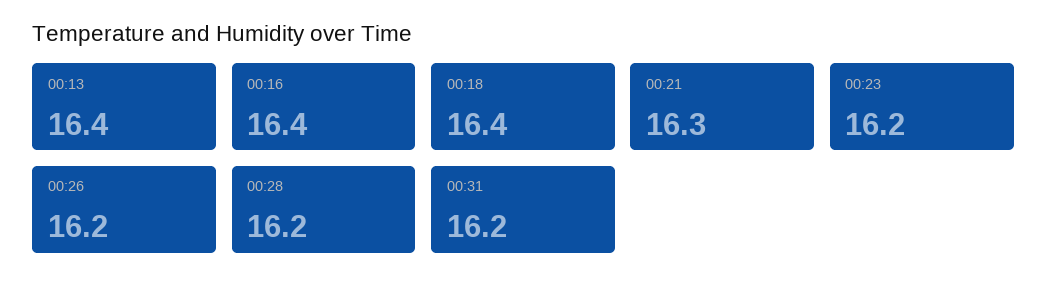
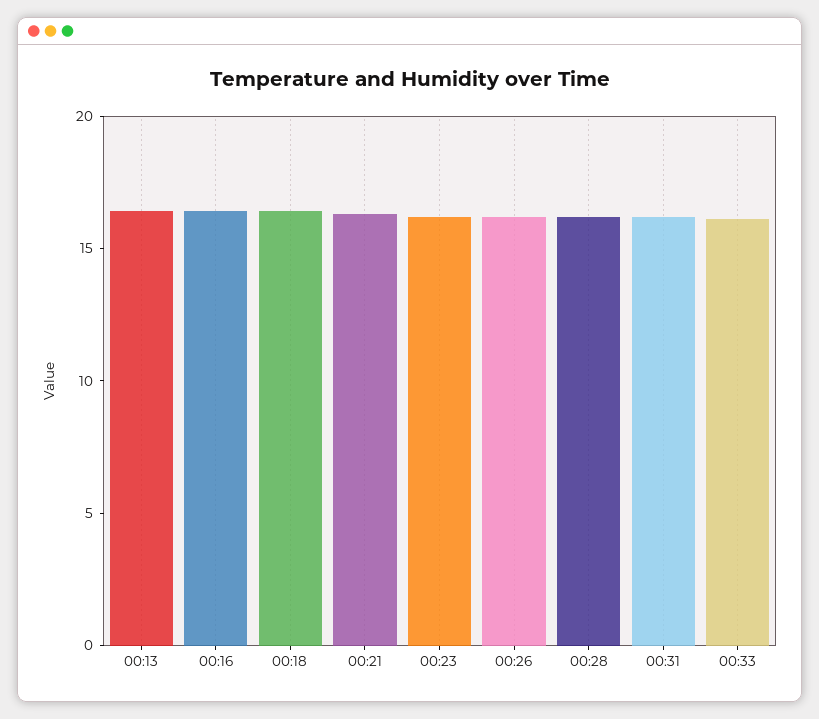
00:33: none -> 16

